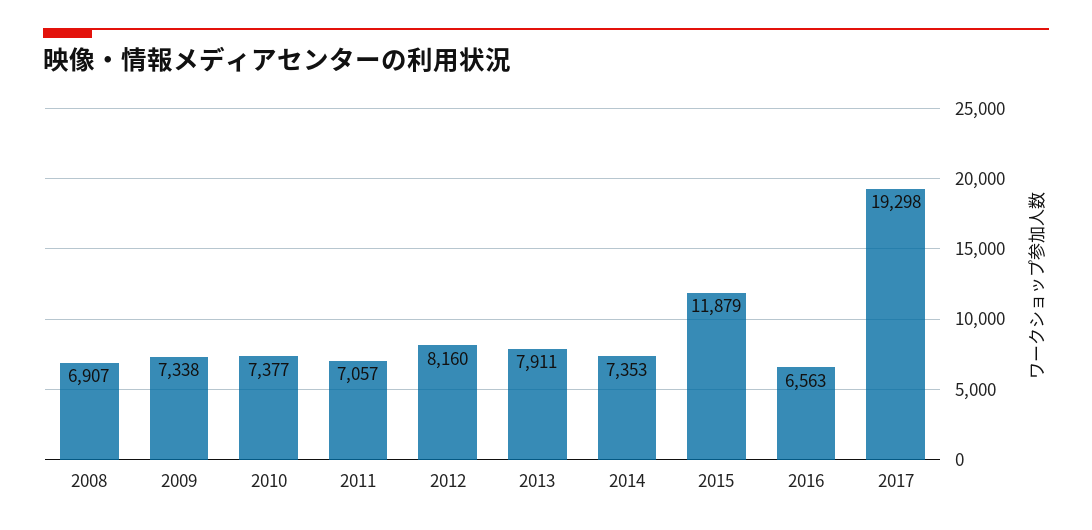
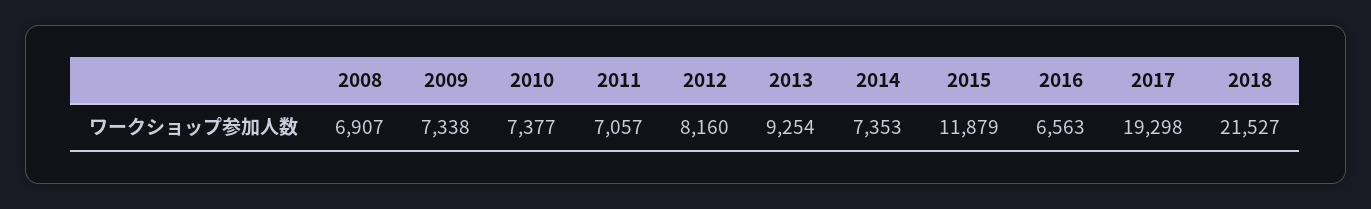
2013: 7911 -> 9254
2018: none -> 21527

